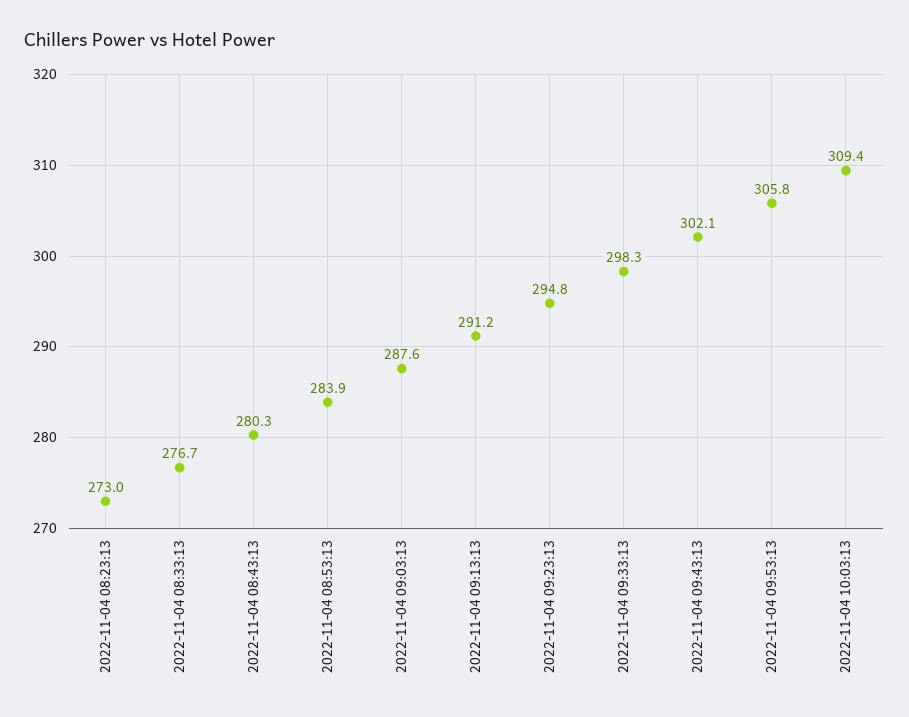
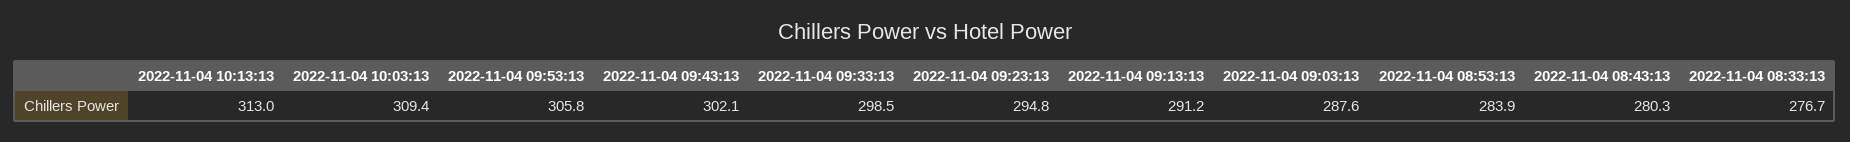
2022-11-04 08:23:13: 273 -> none
2022-11-04 09:33:13: 298.3 -> 298.5
2022-11-04 10:13:13: none -> 313

